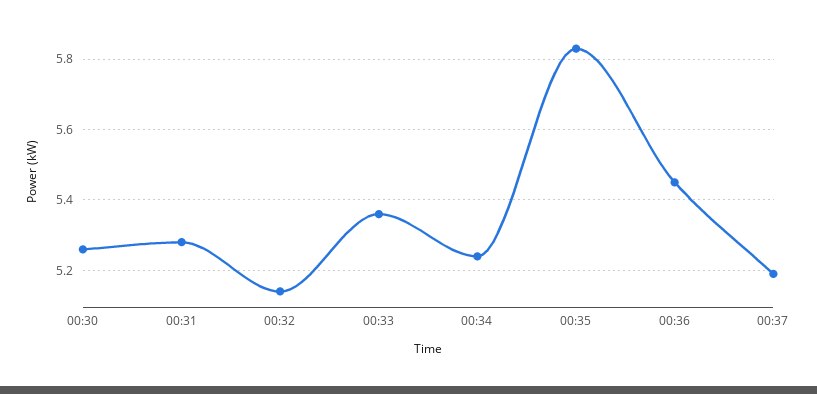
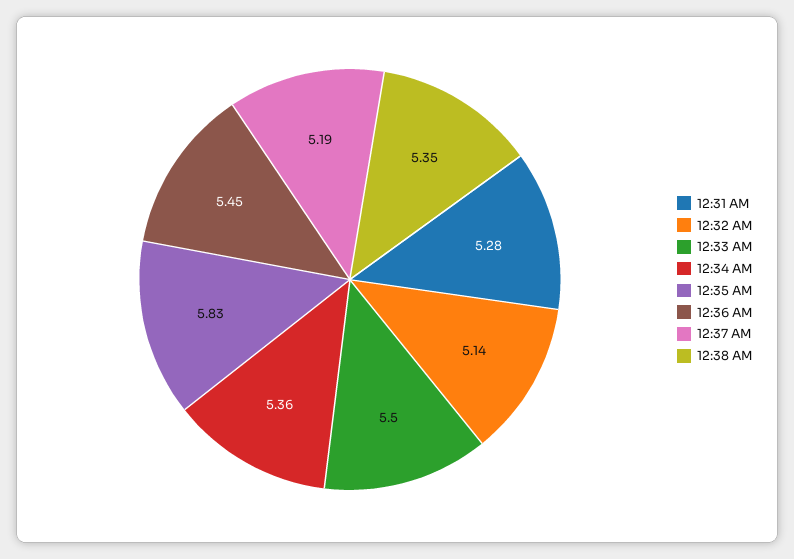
00:30: 5.25 -> none
00:33: 5.35 -> 5.5
00:34: 5.25 -> 5.36
12:38 AM: none -> 5.35

